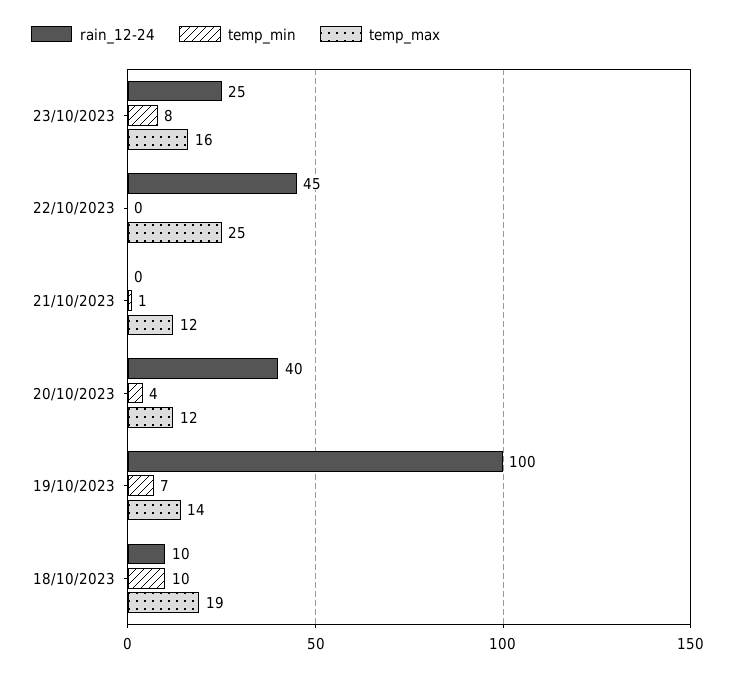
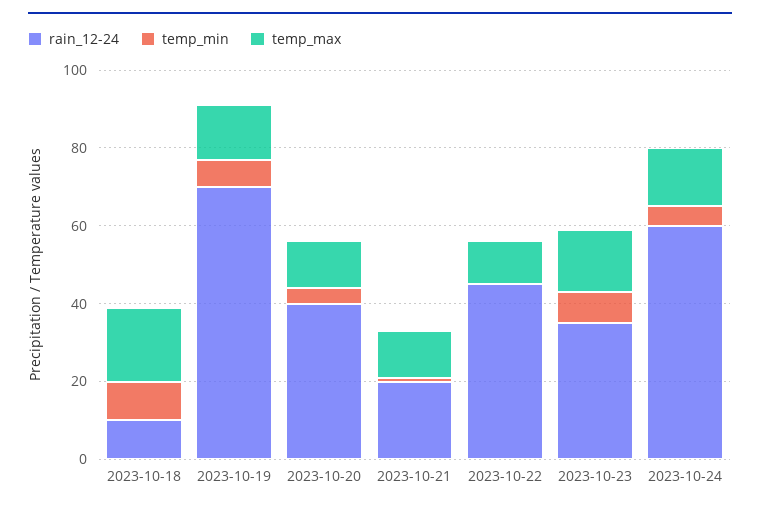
rain_12-24, 23/10/2023: 25 -> 35
temp_max, 22/10/2023: 25 -> 10
rain_12-24, 21/10/2023: 0 -> 20
rain_12-24, 19/10/2023: 100 -> 70
rain_12-24, 2023-10-24: none -> 60
temp_min, 2023-10-24: none -> 5
temp_max, 2023-10-24: none -> 15

